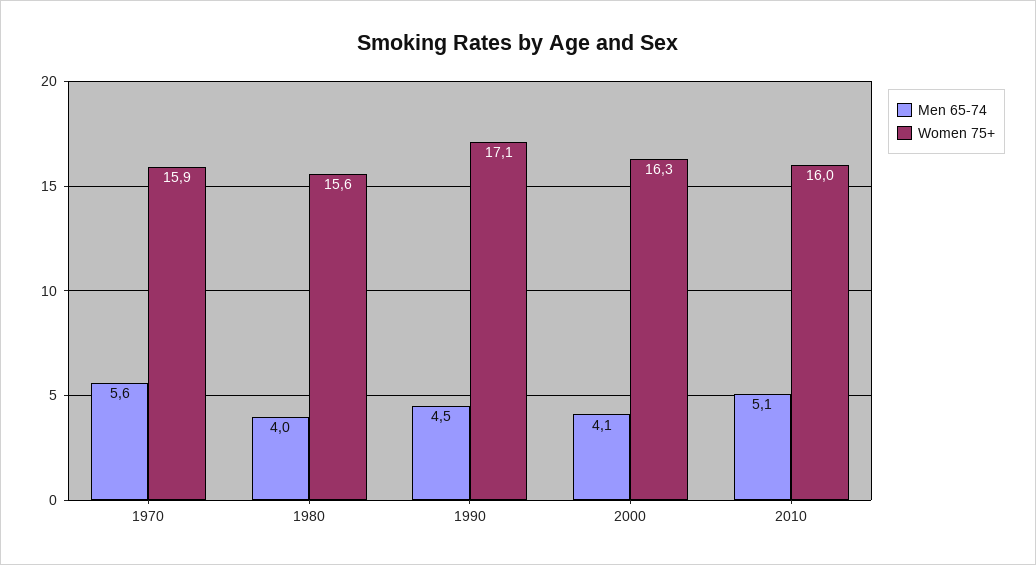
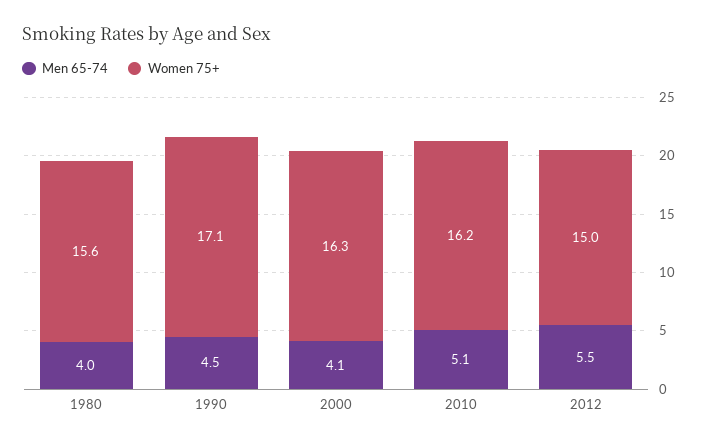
Men 65-74, 1970: 5.6 -> none
Women 75+, 1970: 15.9 -> none
Women 75+, 2010: 16 -> 16.2
Men 65-74, 2012: none -> 5.5
Women 75+, 2012: none -> 15

